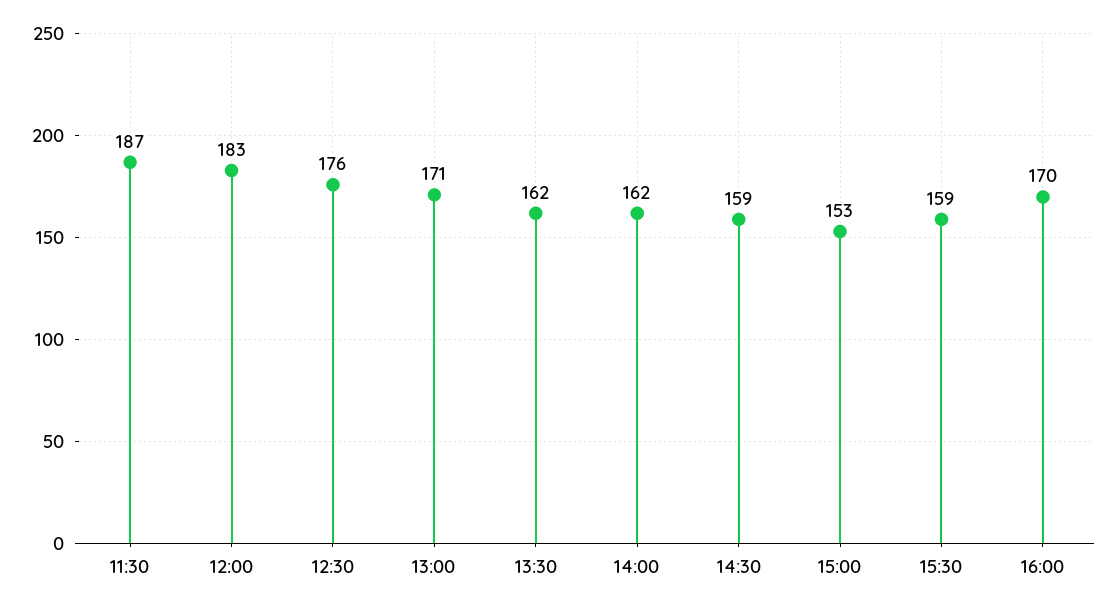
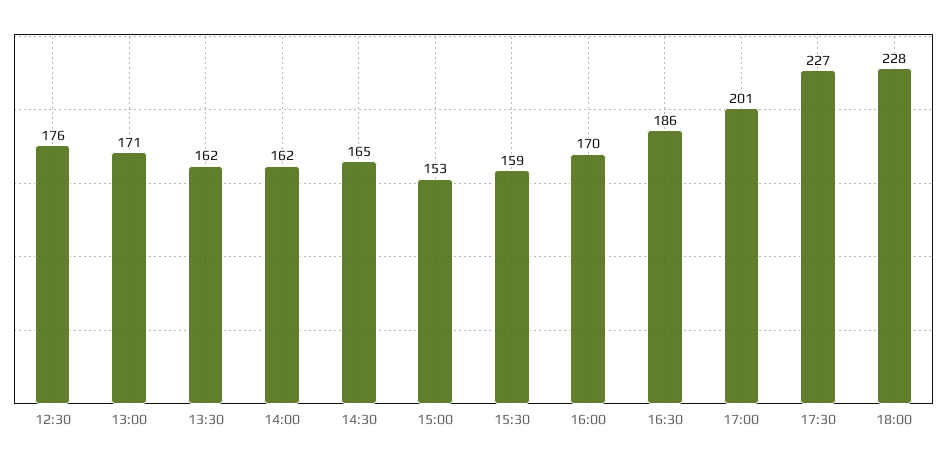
11:30: 187 -> none
12:00: 183 -> none
14:30: 159 -> 165
16:30: none -> 186
17:00: none -> 201
17:30: none -> 227
18:00: none -> 228

